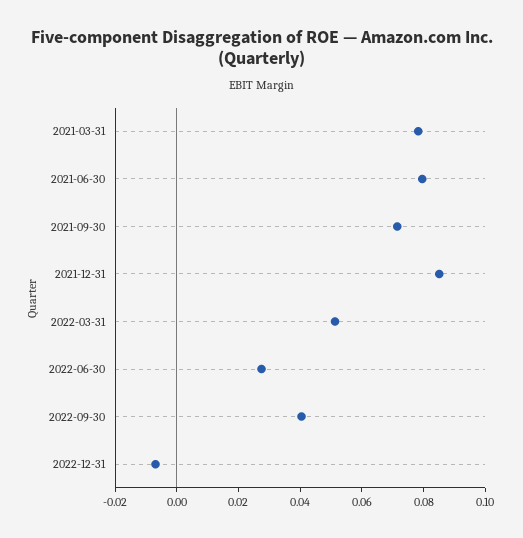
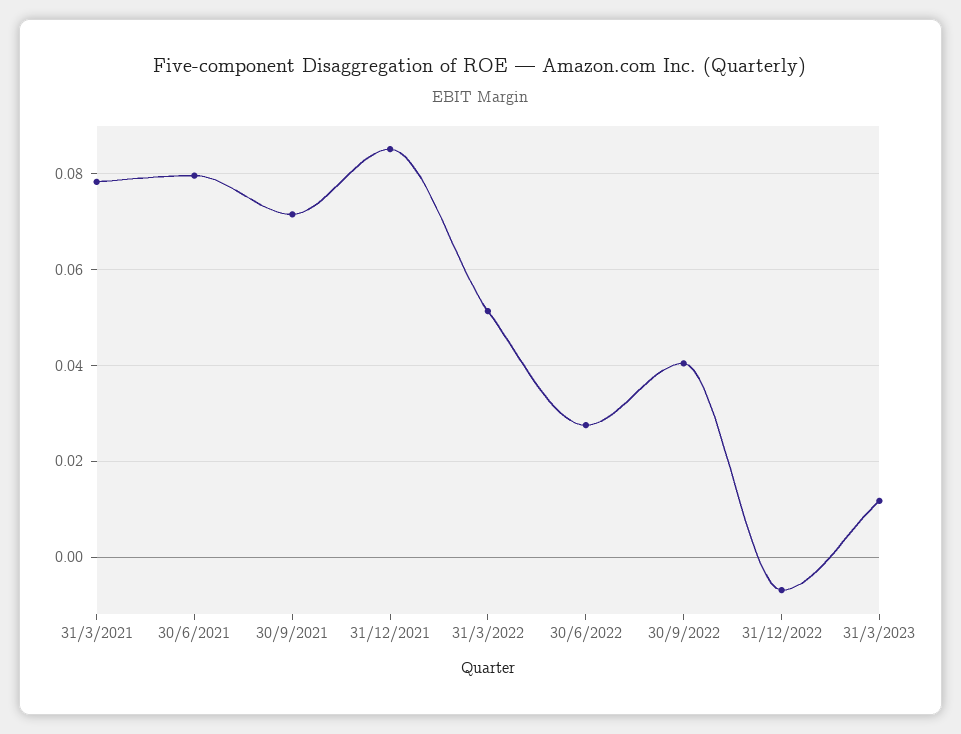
31/3/2023: none -> 0.012

